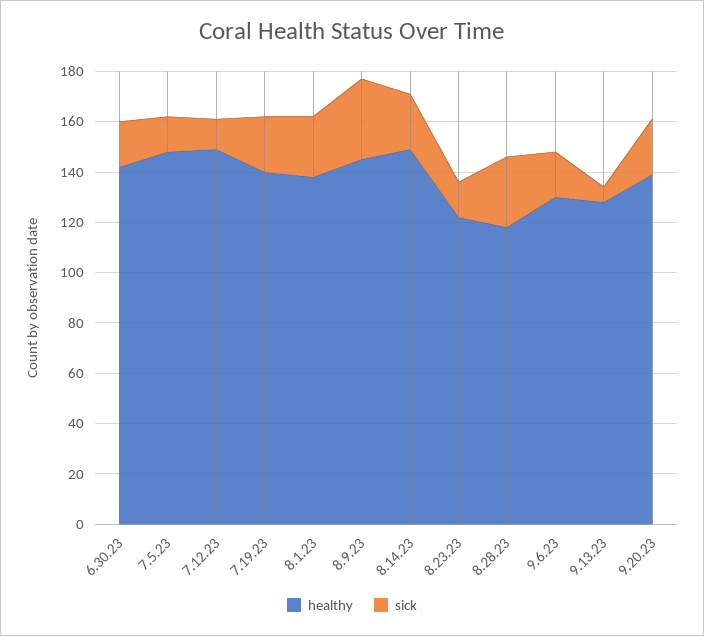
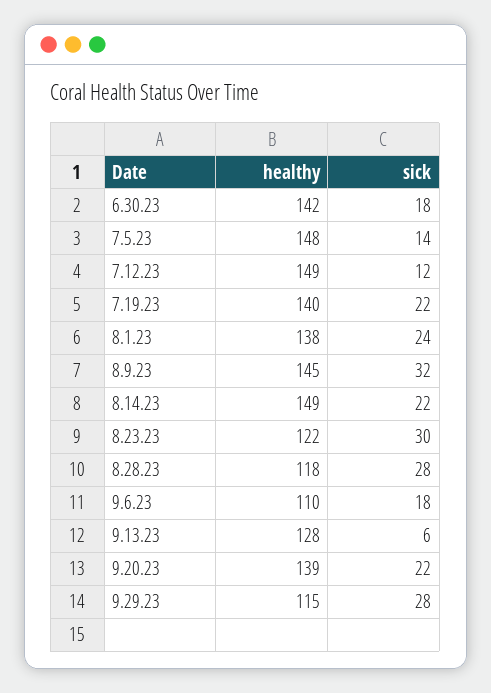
sick, 8.23.23: 15 -> 30
healthy, 9.6.23: 130 -> 110
healthy, 9.29.23: none -> 115
sick, 9.29.23: none -> 28

